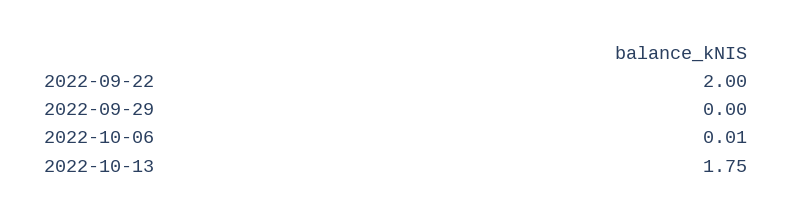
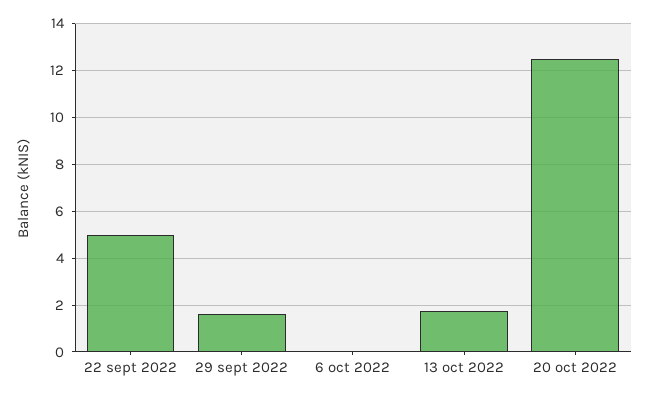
2022-09-22: 2 -> 5
2022-09-29: 0 -> 1.5
20 oct 2022: none -> 12.5

